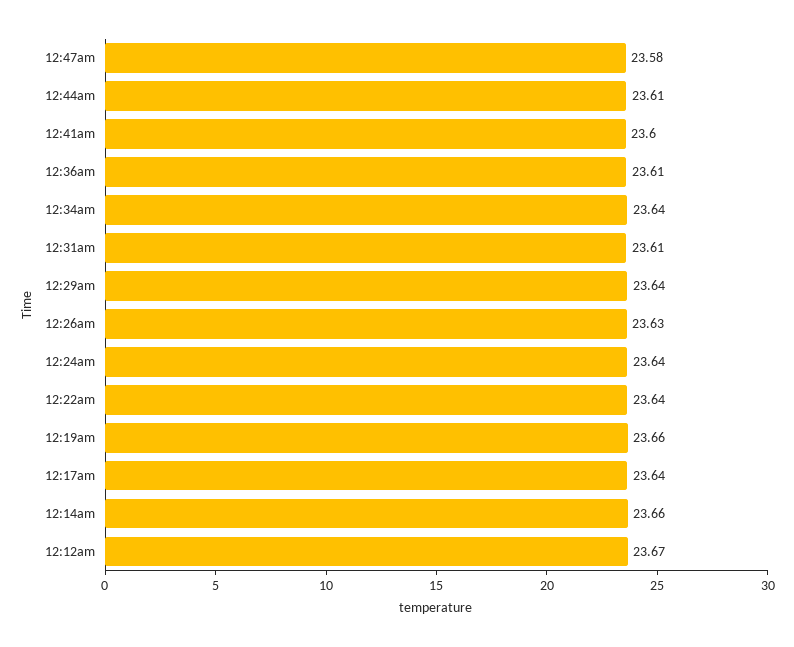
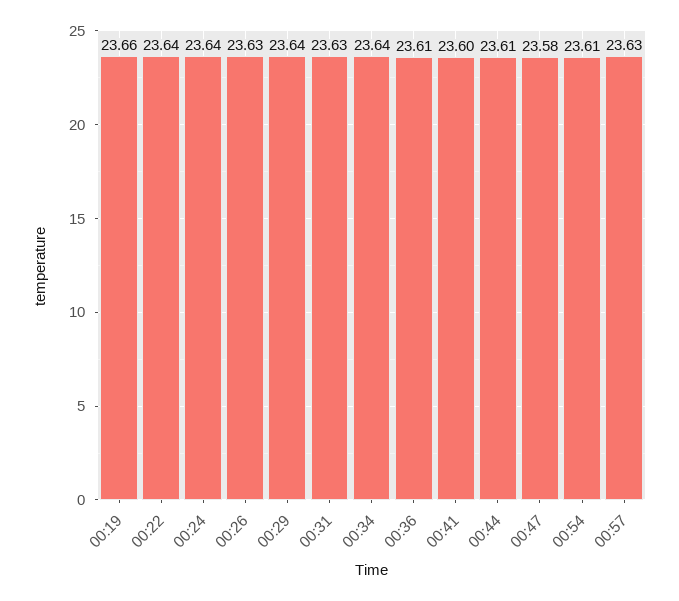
12:31am: 23.61 -> 23.63
12:17am: 23.64 -> none
12:14am: 23.66 -> none
12:12am: 23.67 -> none
00:54: none -> 23.61
00:57: none -> 23.63

